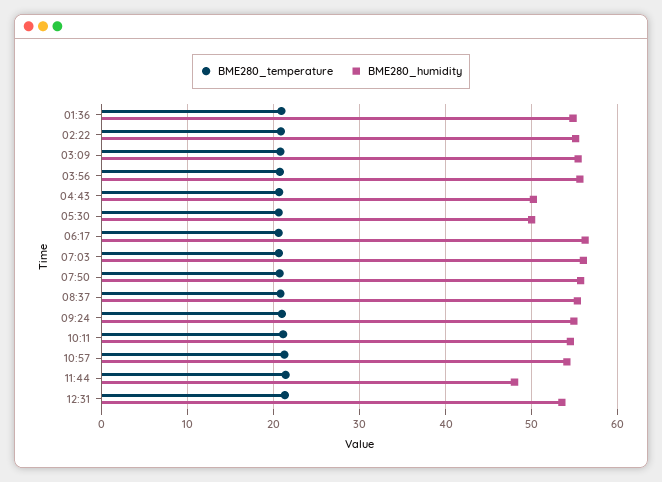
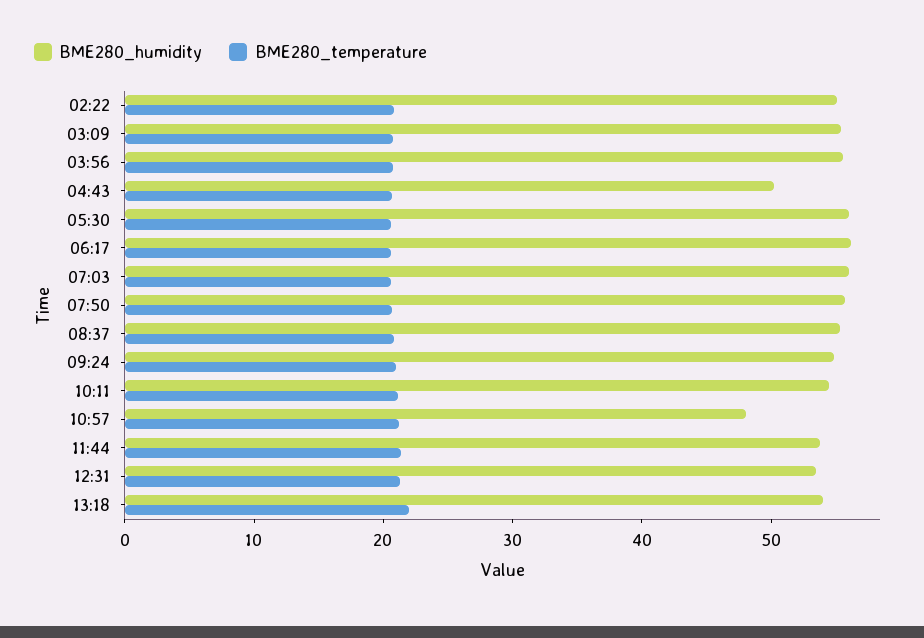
BME280_temperature, 01:36: 21 -> none
BME280_humidity, 01:36: 55 -> none
BME280_humidity, 05:30: 50 -> 56
BME280_humidity, 10:57: 54 -> 48
BME280_humidity, 11:44: 48 -> 54
BME280_humidity, 13:18: none -> 54
BME280_temperature, 13:18: none -> 22

